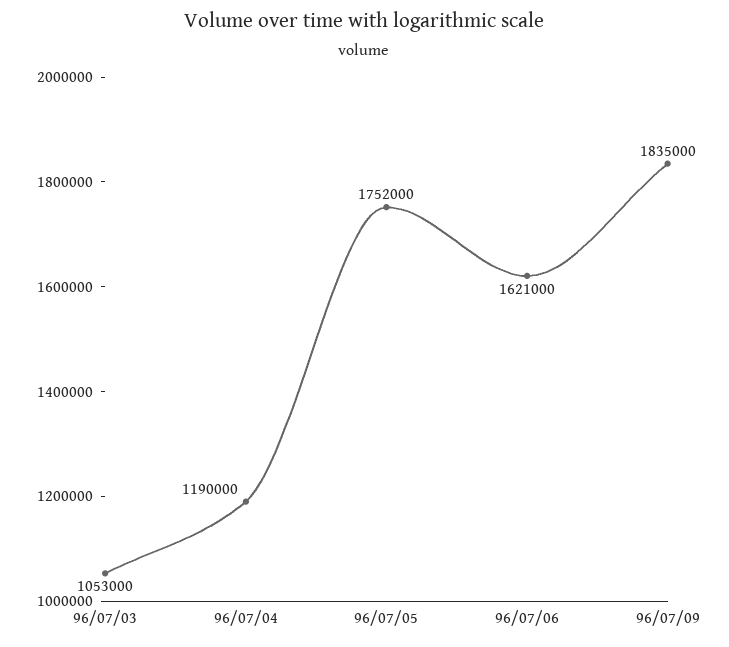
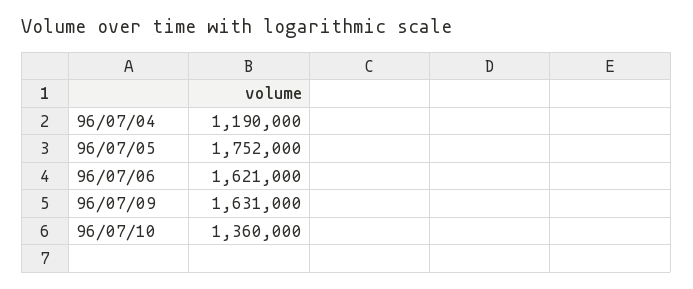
96/07/03: 1053000 -> none
96/07/09: 1835000 -> 1631000
96/07/10: none -> 1360000

